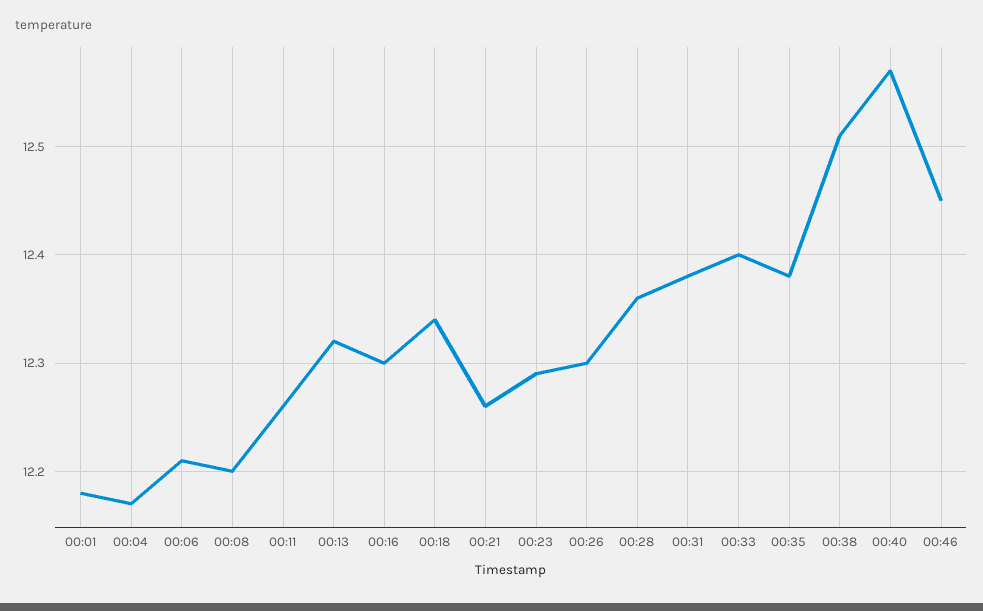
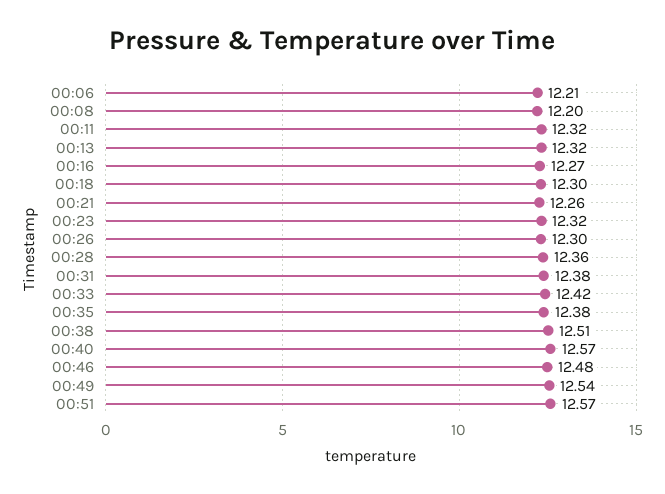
00:01: 12.18 -> none
00:04: 12.17 -> none
00:11: 12.26 -> 12.32
00:16: 12.3 -> 12.27
00:18: 12.34 -> 12.3
00:23: 12.29 -> 12.32
00:33: 12.4 -> 12.42
00:46: 12.45 -> 12.48
00:49: none -> 12.54
00:51: none -> 12.57

